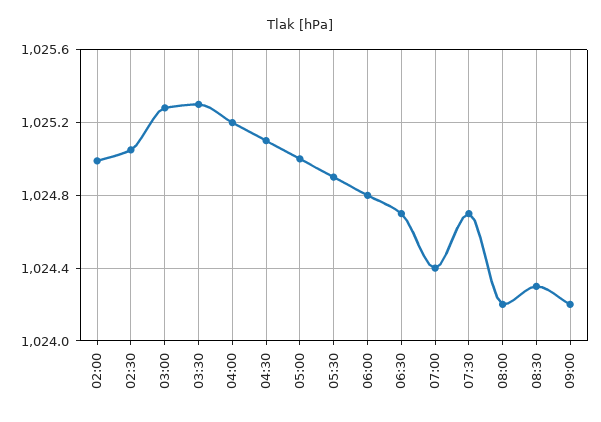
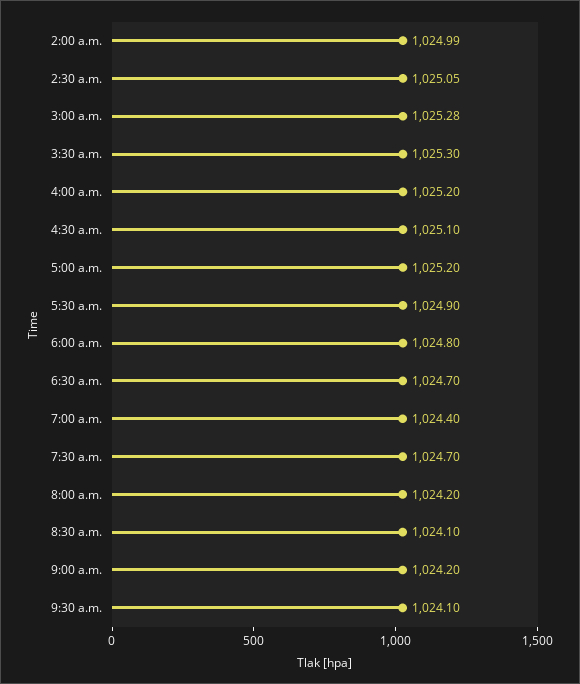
05:00: 1025 -> 1025.2
08:30: 1024.3 -> 1024.1
9:30 a.m.: none -> 1024.1

